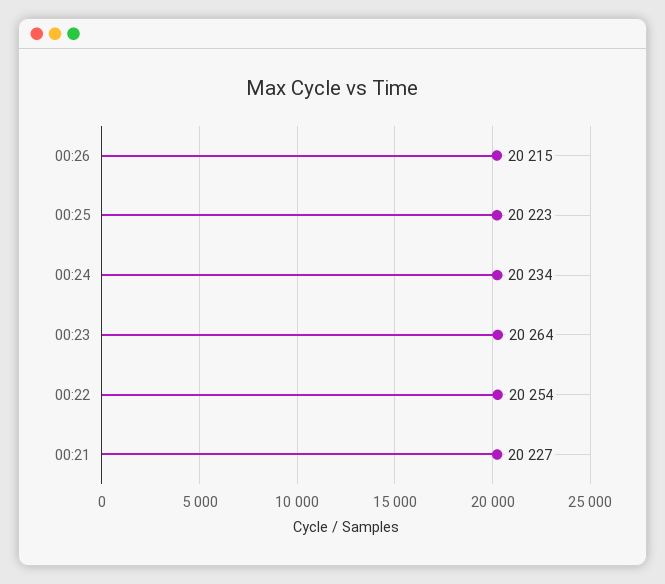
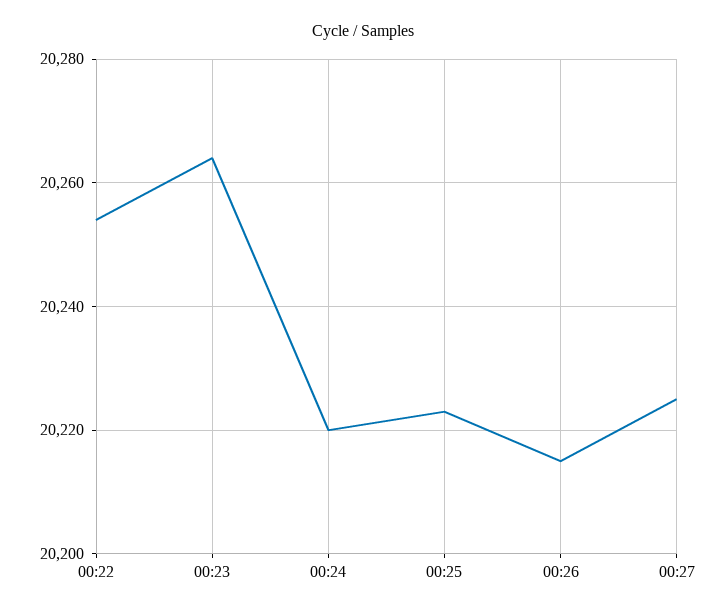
00:24: 20234 -> 20220
00:21: 20227 -> none
00:27: none -> 20225

